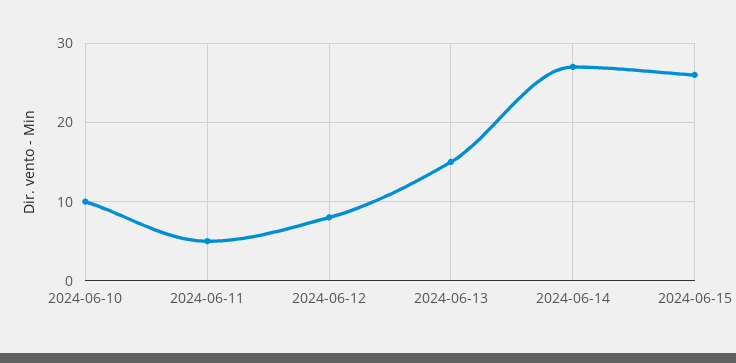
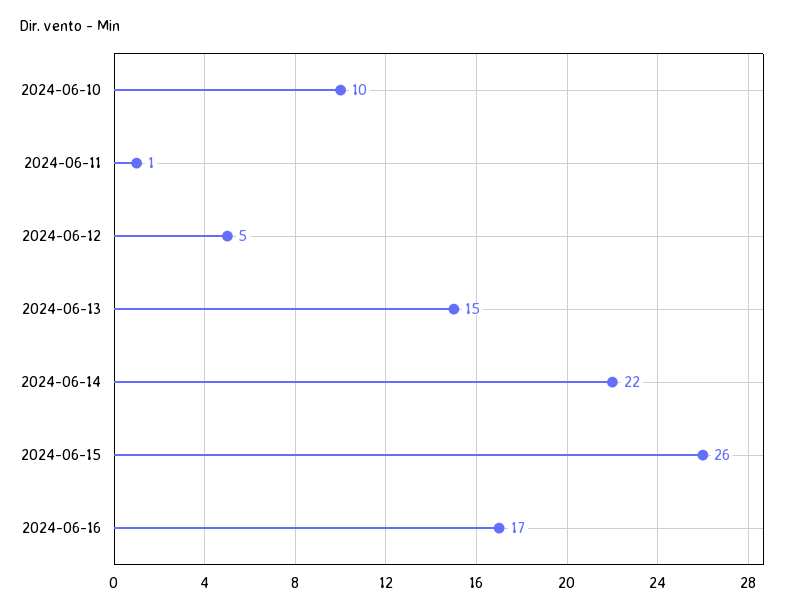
2024-06-11: 5 -> 1
2024-06-12: 8 -> 5
2024-06-14: 27 -> 22
2024-06-16: none -> 17

